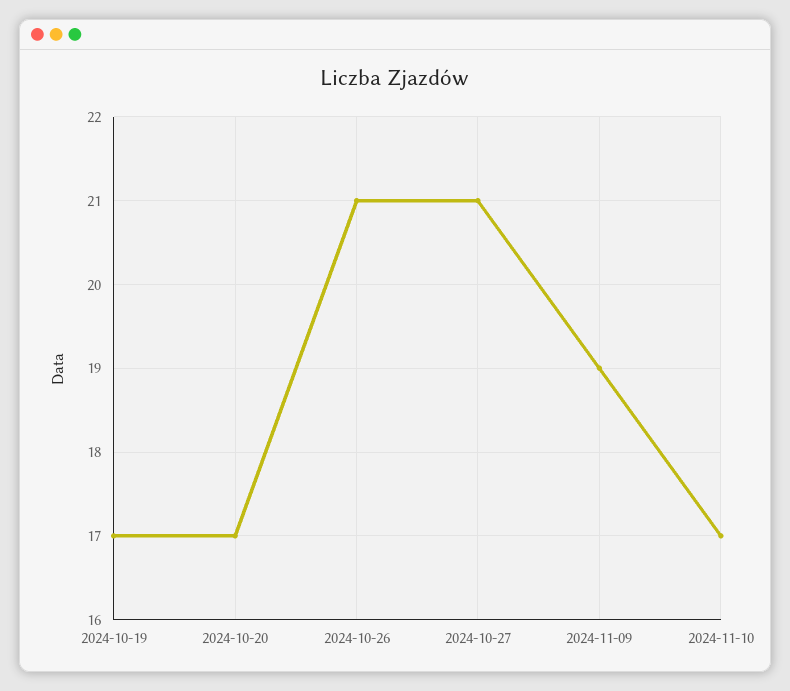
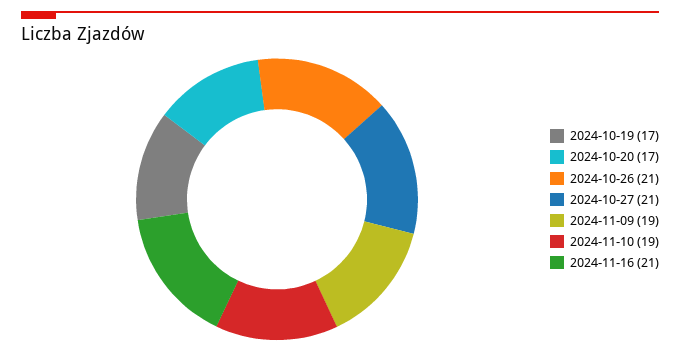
2024-11-10: 17 -> 19
2024-11-16: none -> 21

